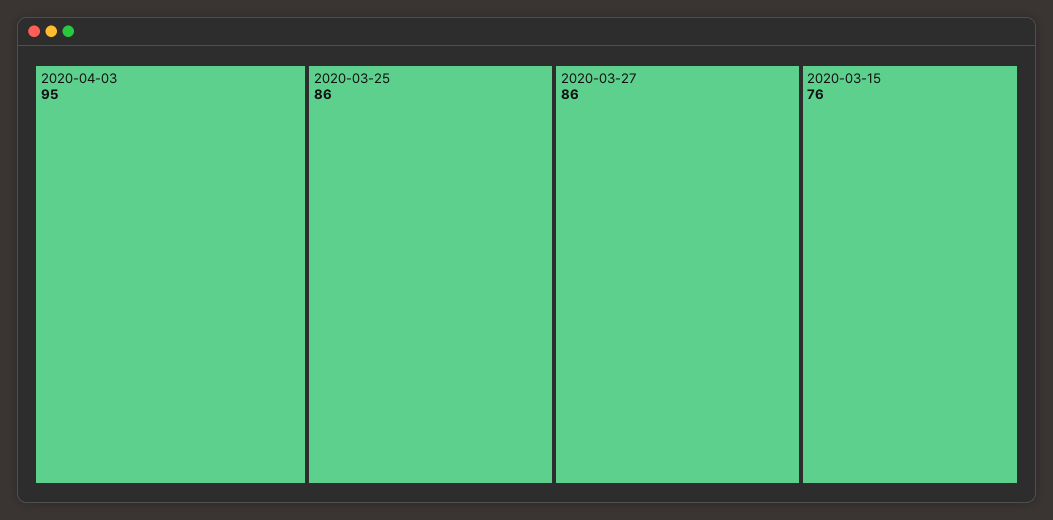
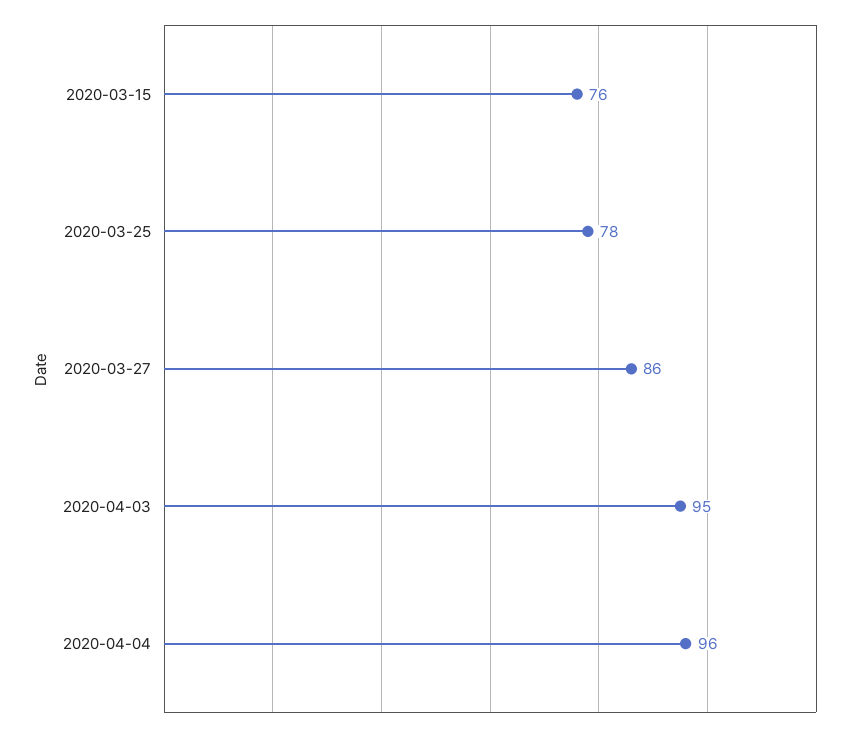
2020-03-25: 86 -> 78
2020-04-04: none -> 96

